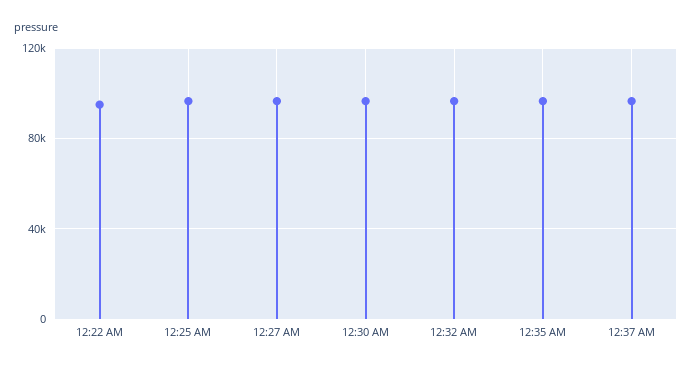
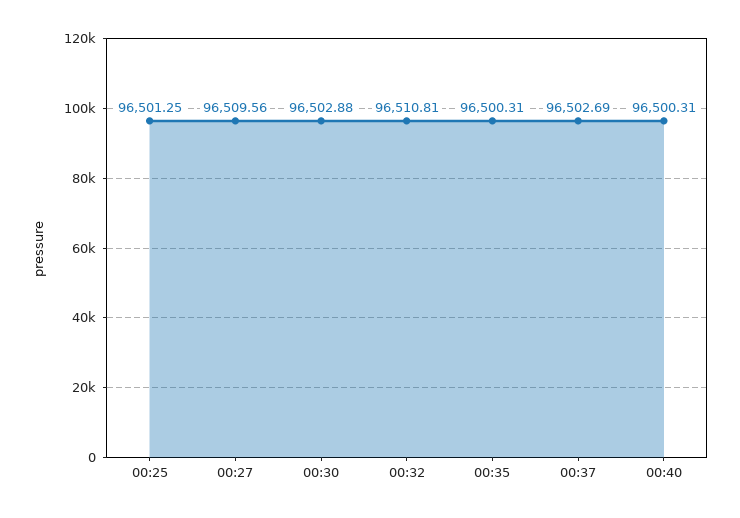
12:22 AM: 95000 -> none
00:40: none -> 96500.31

